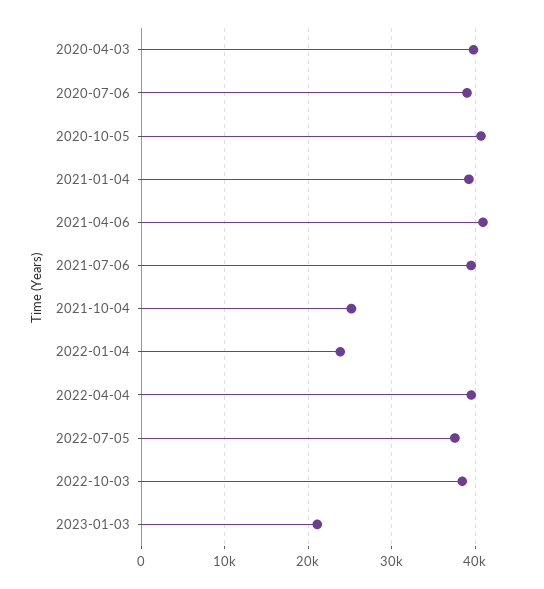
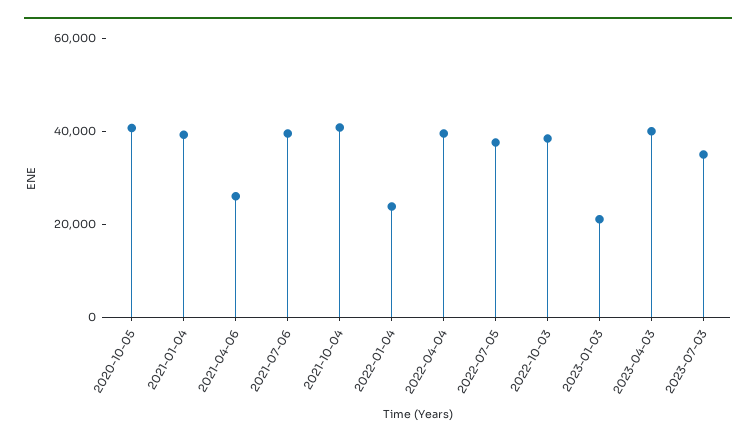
2020-04-03: 40000 -> none
2020-07-06: 39000 -> none
2021-04-06: 41000 -> 25000
2021-10-04: 25000 -> 40000
2023-04-03: none -> 40000
2023-07-03: none -> 35000

